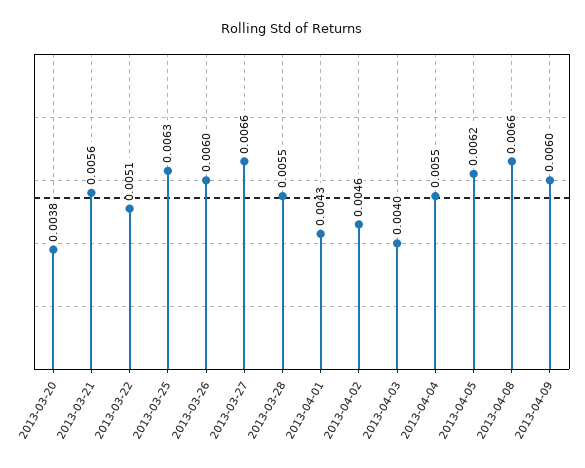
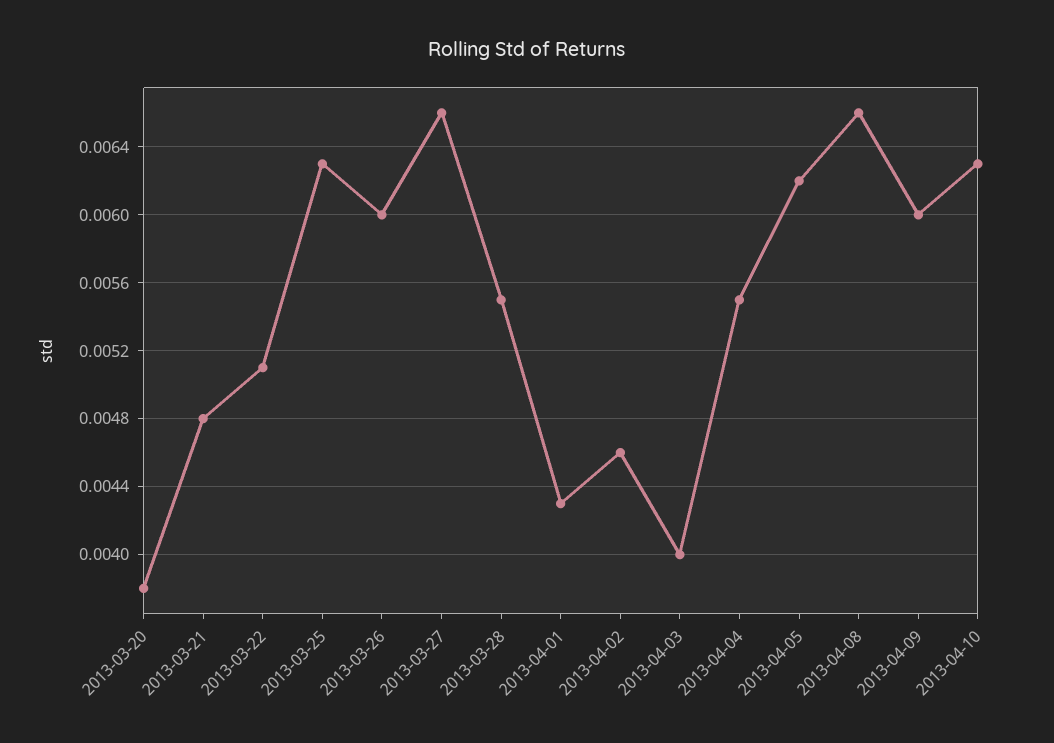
2013-03-21: 0.0056 -> 0.0048
2013-04-10: none -> 0.0063

